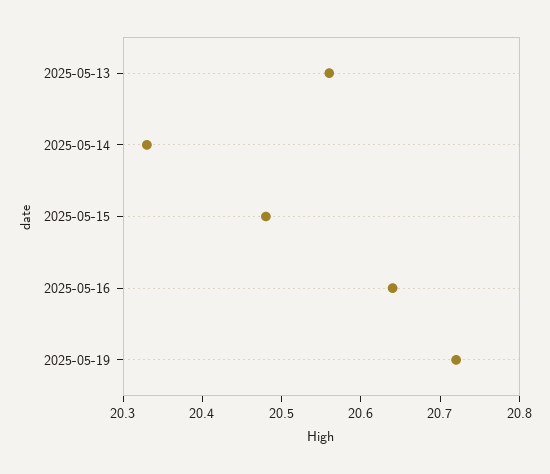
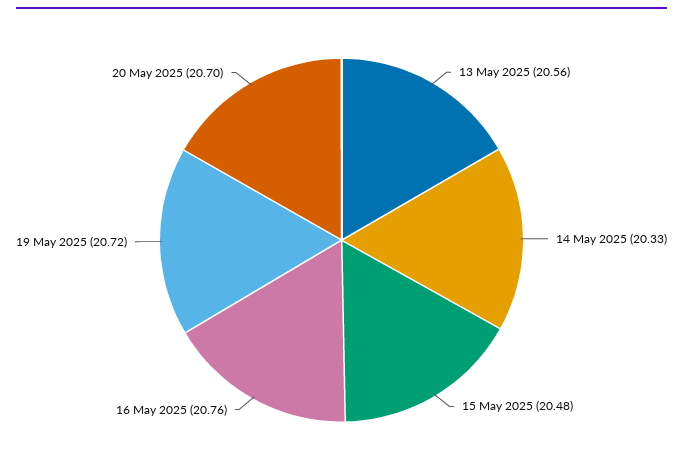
2025-05-16: 20.65 -> 20.76
20 May 2025: none -> 20.7

